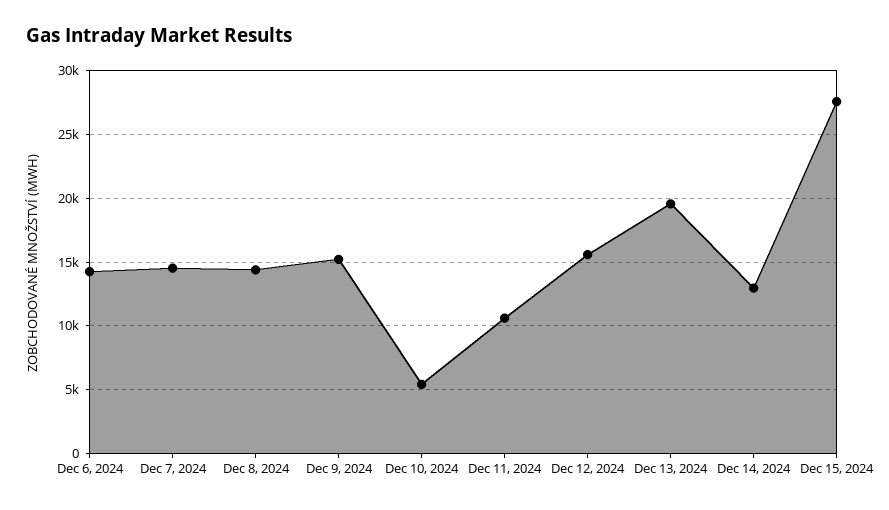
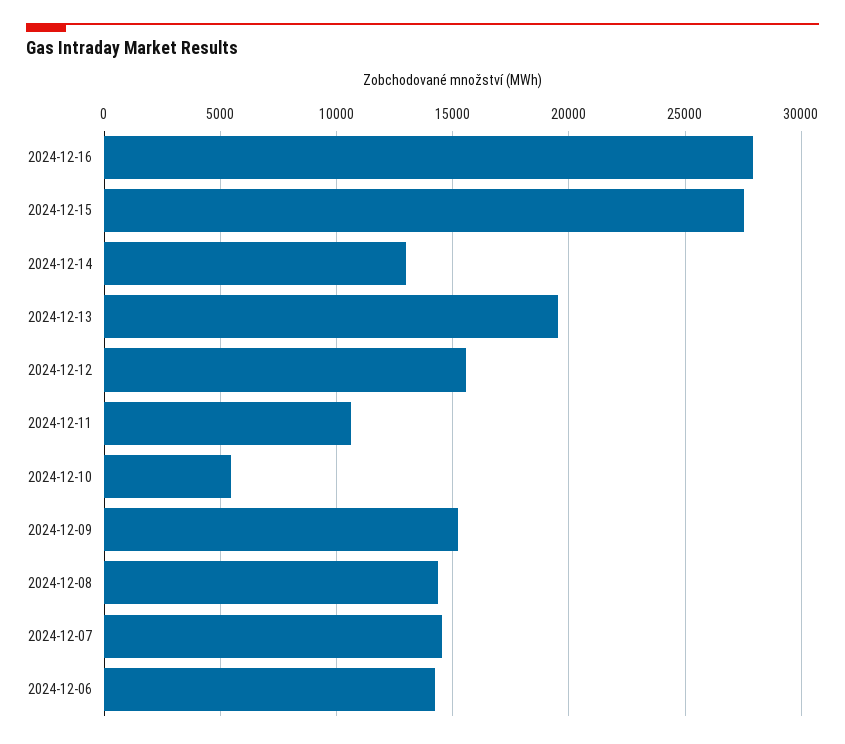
2024-12-16: none -> 28000

